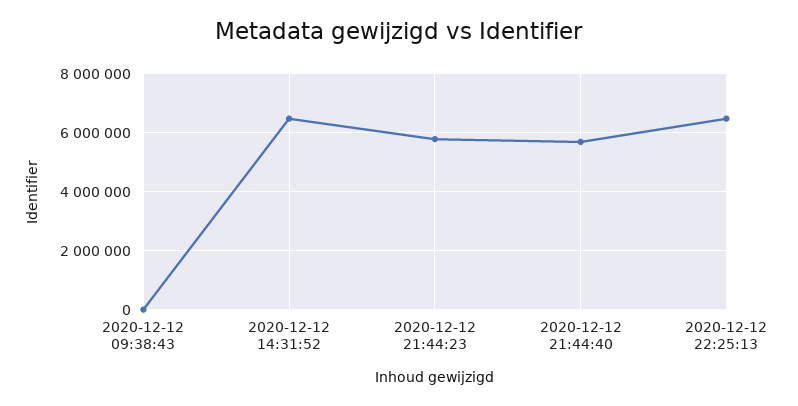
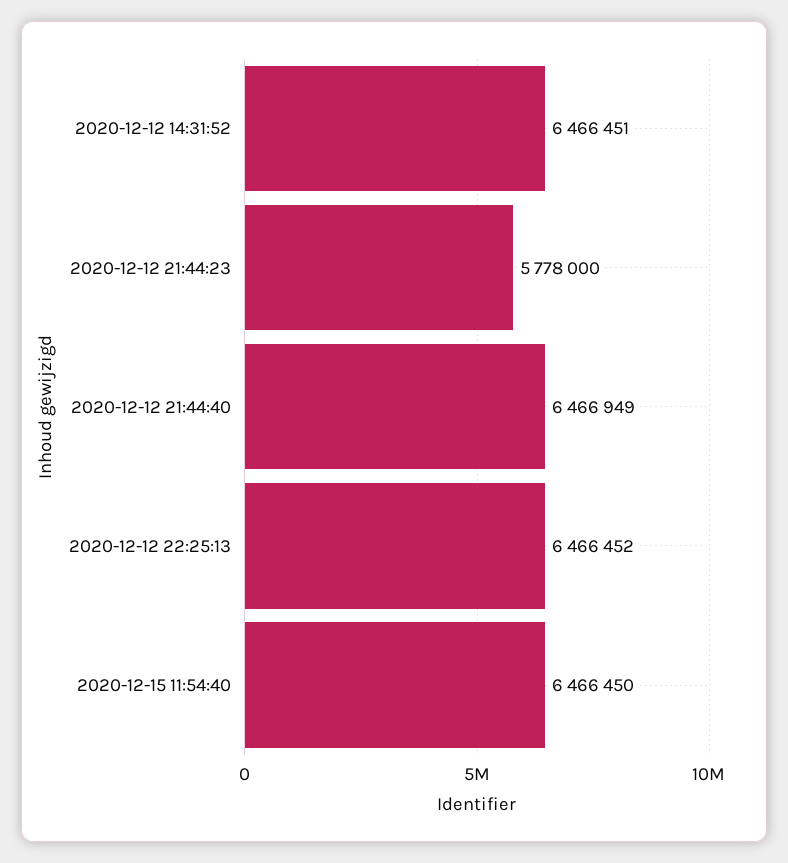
2020-12-12 09:38:43: 0 -> none
2020-12-12 21:44:40: 5750000 -> 6466949
2020-12-15 11:54:40: none -> 6466450

